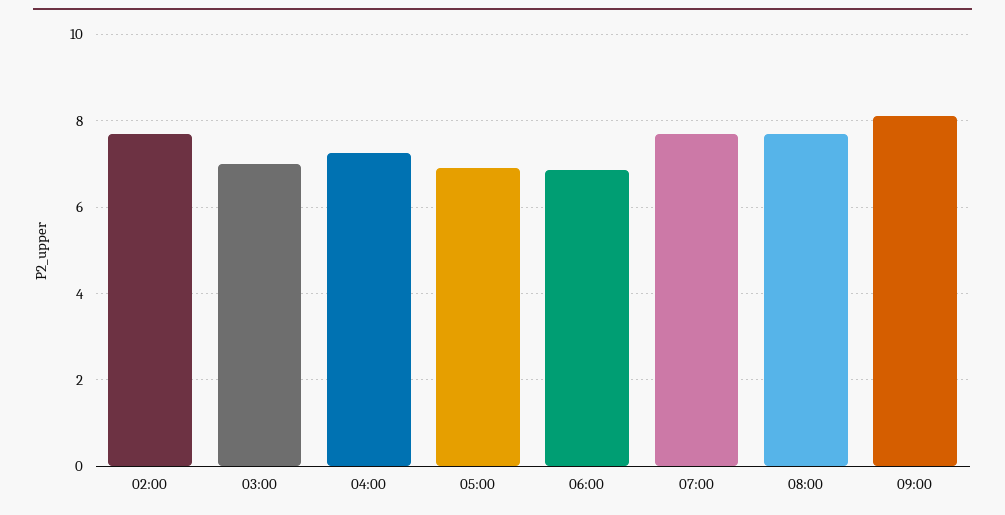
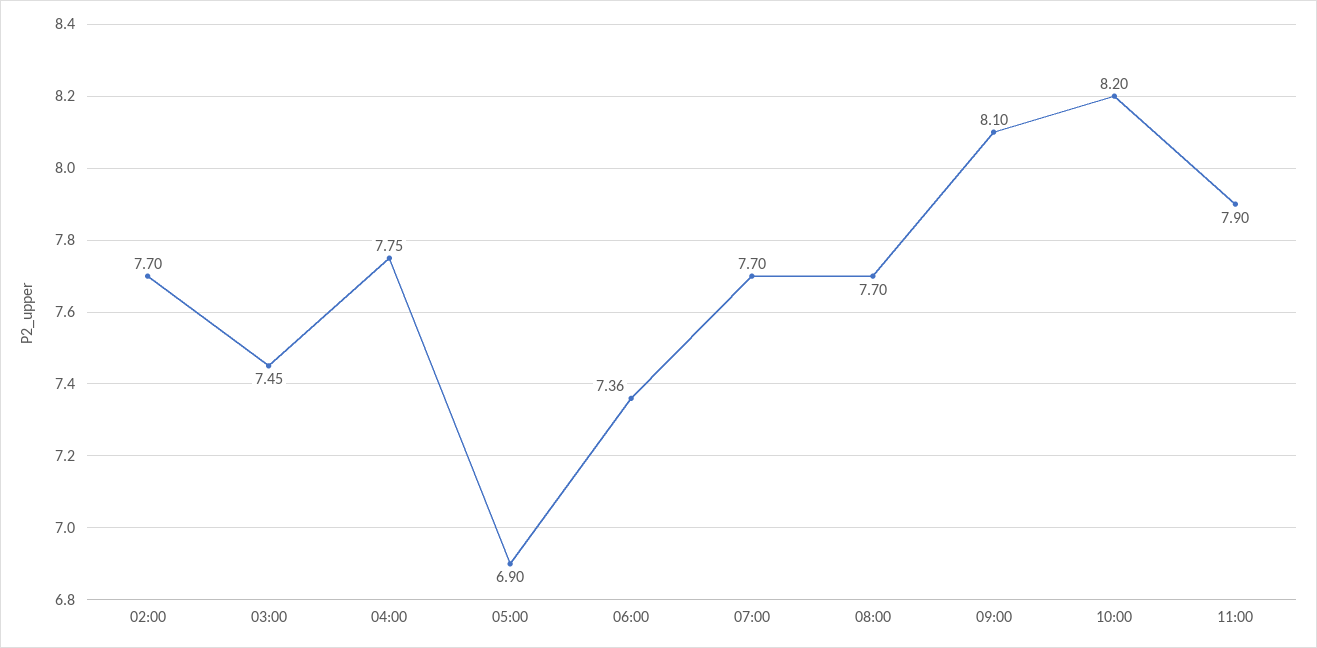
03:00: 7 -> 7.45
04:00: 7.2 -> 7.75
06:00: 6.8 -> 7.36
10:00: none -> 8.2
11:00: none -> 7.9

